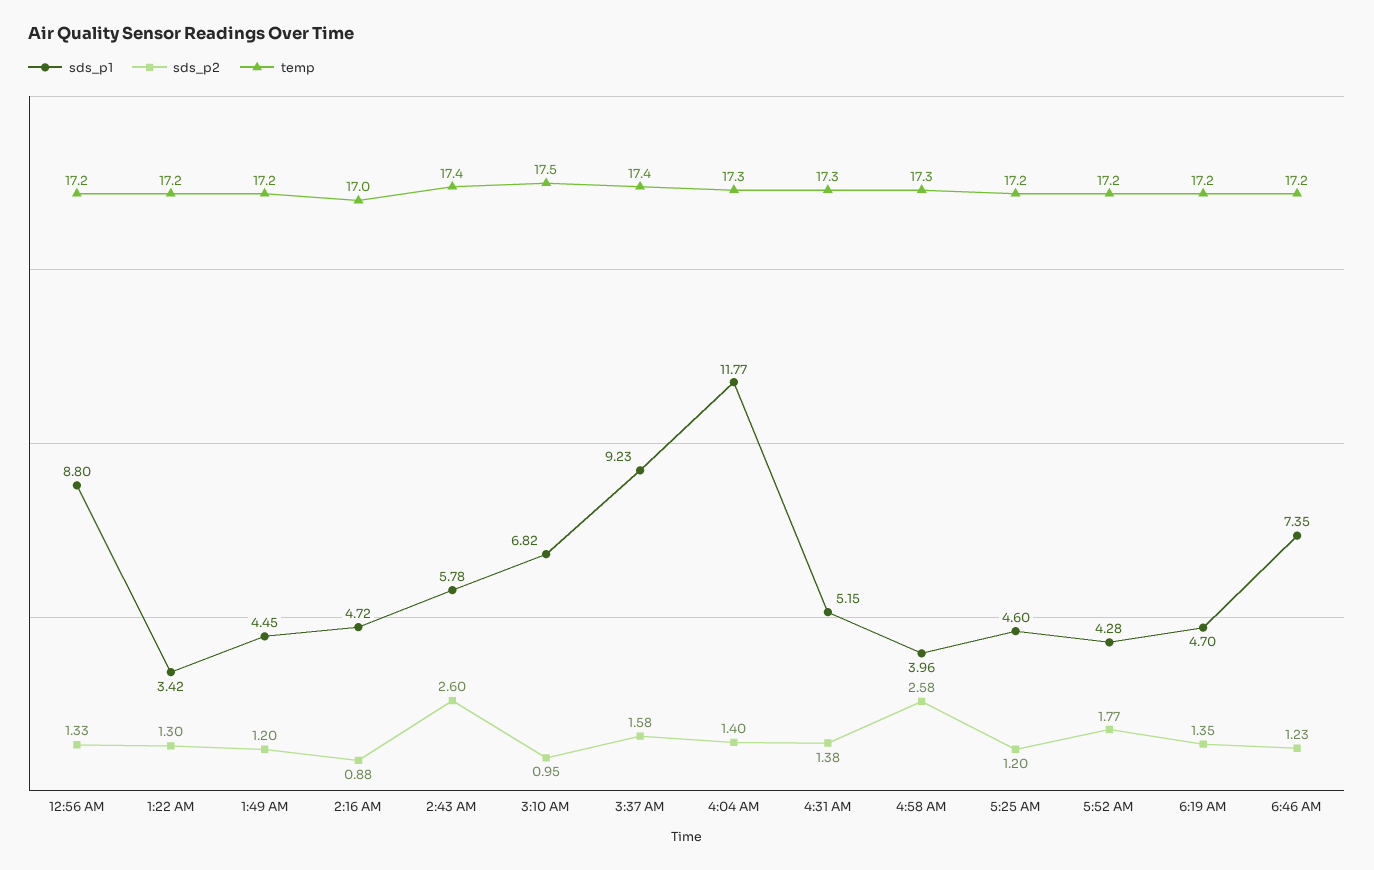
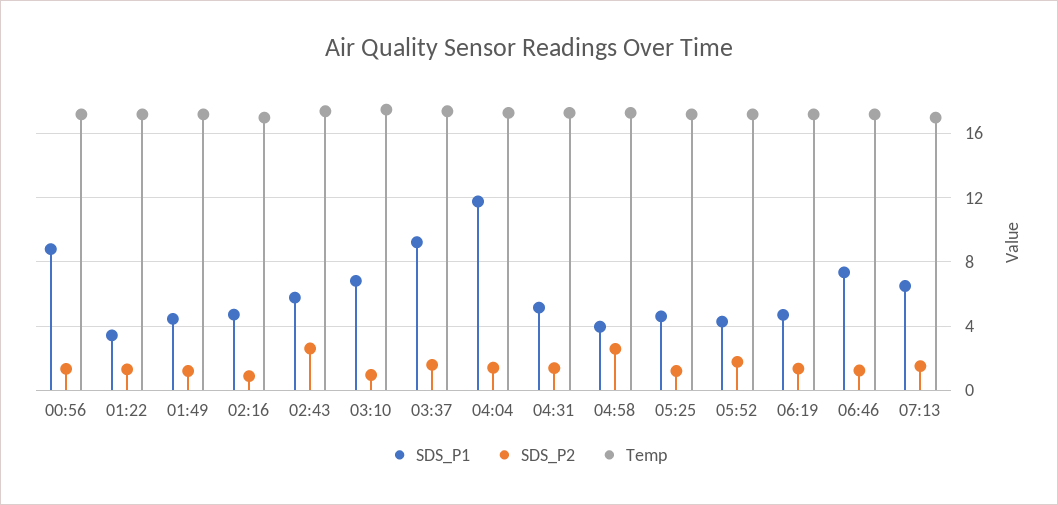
sds_p1, 07:13: none -> 6.5
sds_p2, 07:13: none -> 1.5
temp, 07:13: none -> 17

